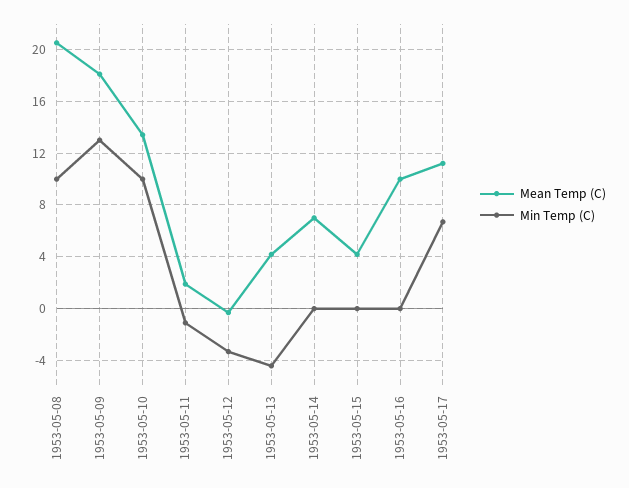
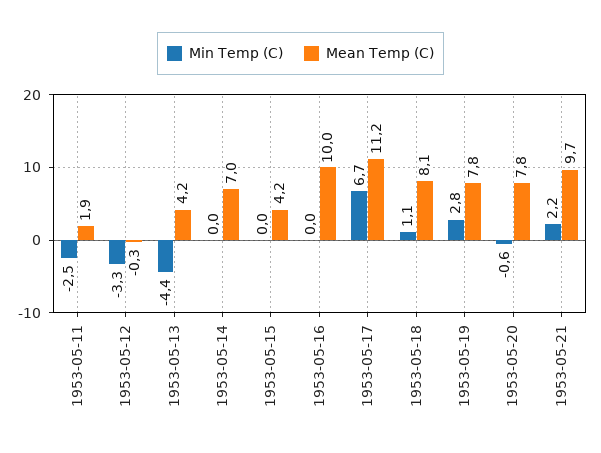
Mean Temp (C), 1953-05-08: 20.5 -> none
Min Temp (C), 1953-05-08: 10 -> none
Mean Temp (C), 1953-05-09: 18 -> none
Min Temp (C), 1953-05-09: 13 -> none
Mean Temp (C), 1953-05-10: 13.5 -> none
Min Temp (C), 1953-05-10: 10 -> none
Min Temp (C), 1953-05-11: -1 -> -2.5
Min Temp (C), 1953-05-18: none -> 1.1
Mean Temp (C), 1953-05-18: none -> 8.1
Min Temp (C), 1953-05-19: none -> 2.8
Mean Temp (C), 1953-05-19: none -> 7.8
Min Temp (C), 1953-05-20: none -> -0.6
Mean Temp (C), 1953-05-20: none -> 7.8
Min Temp (C), 1953-05-21: none -> 2.2
Mean Temp (C), 1953-05-21: none -> 9.7

